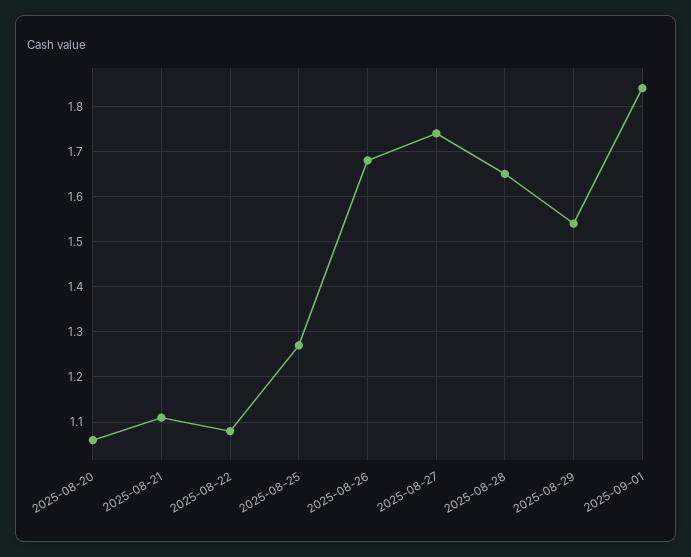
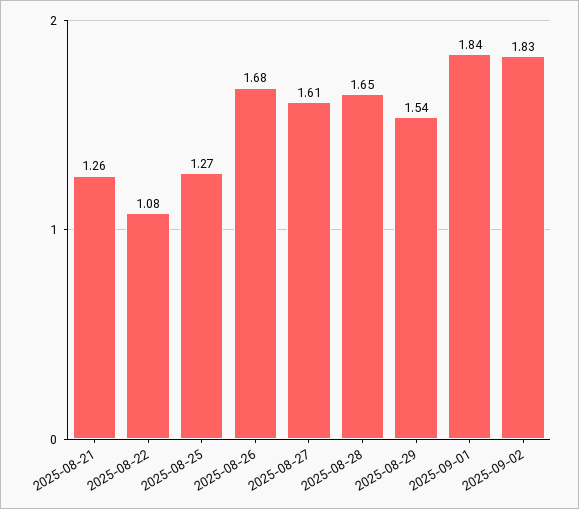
2025-08-20: 1.05 -> none
2025-08-21: 1.1 -> 1.26
2025-08-27: 1.75 -> 1.61
2025-09-02: none -> 1.83

